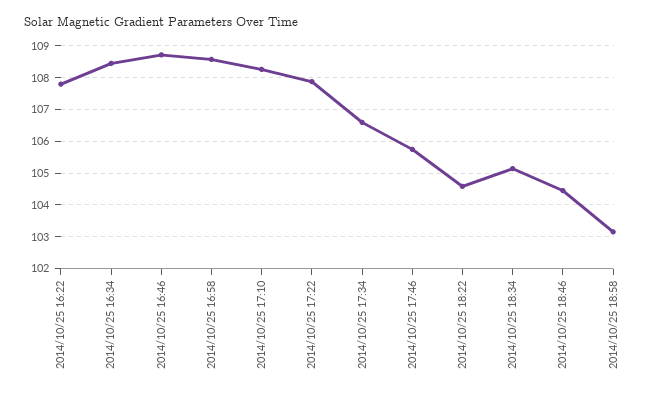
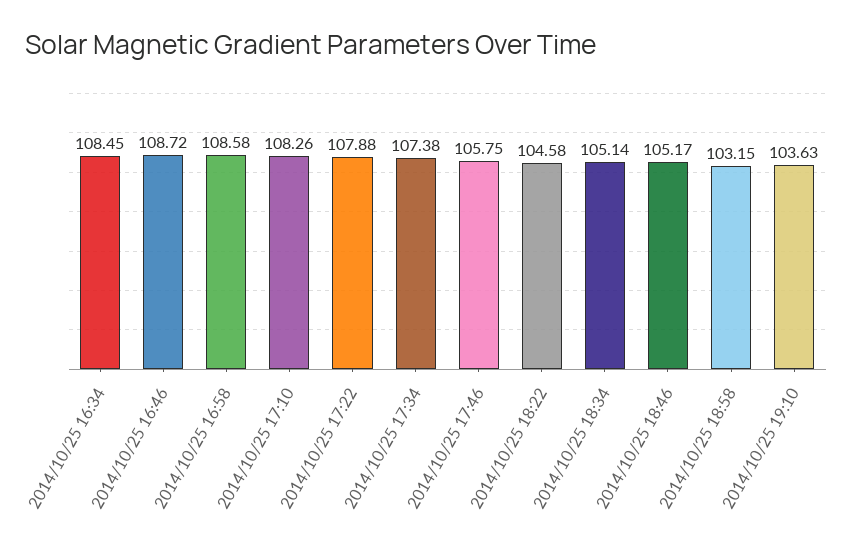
2014/10/25 16:22: 107.8 -> none
2014/10/25 17:34: 106.6 -> 107.38
2014/10/25 18:46: 104.4 -> 105.17
2014/10/25 19:10: none -> 103.63

